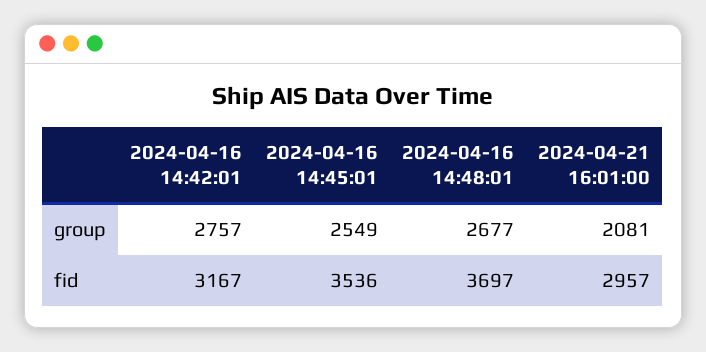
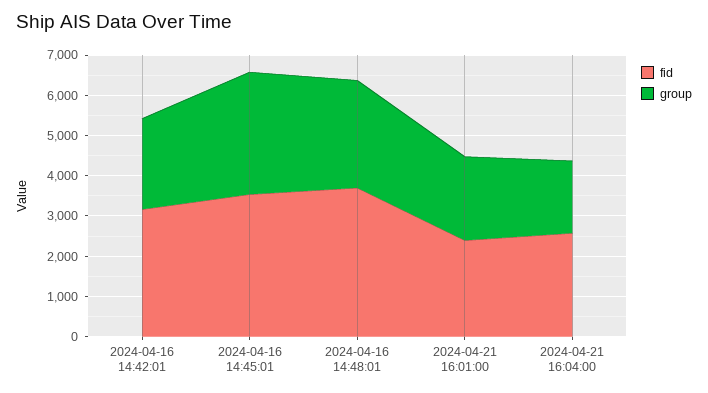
group, 2024-04-16 14:42:01: 2757 -> 2200
group, 2024-04-16 14:45:01: 2549 -> 3000
fid, 2024-04-21 16:01:00: 2957 -> 2400
fid, 2024-04-21 16:04:00: none -> 2600
group, 2024-04-21 16:04:00: none -> 1800

